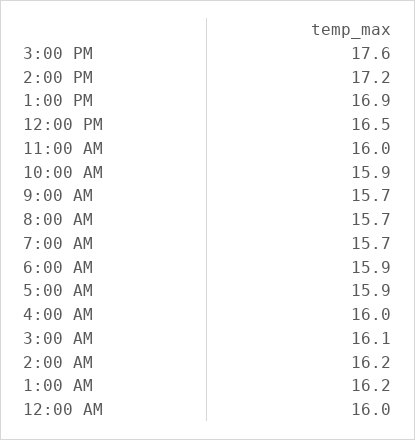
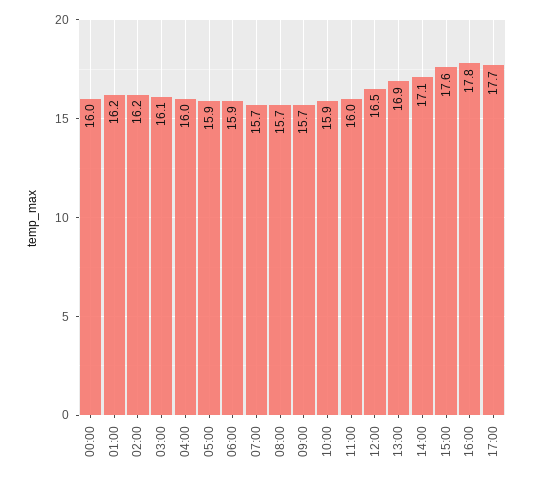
2:00 PM: 17.2 -> 17.1
16:00: none -> 17.8
17:00: none -> 17.7

